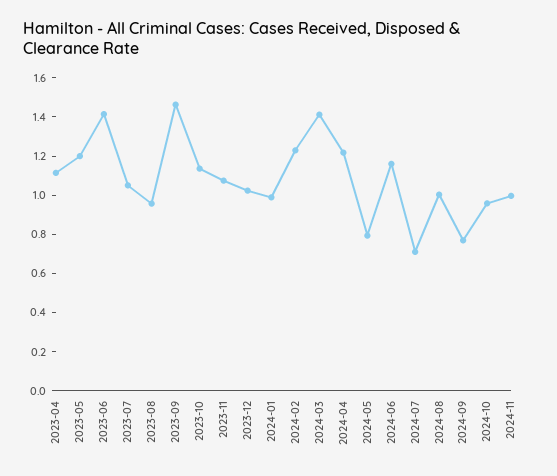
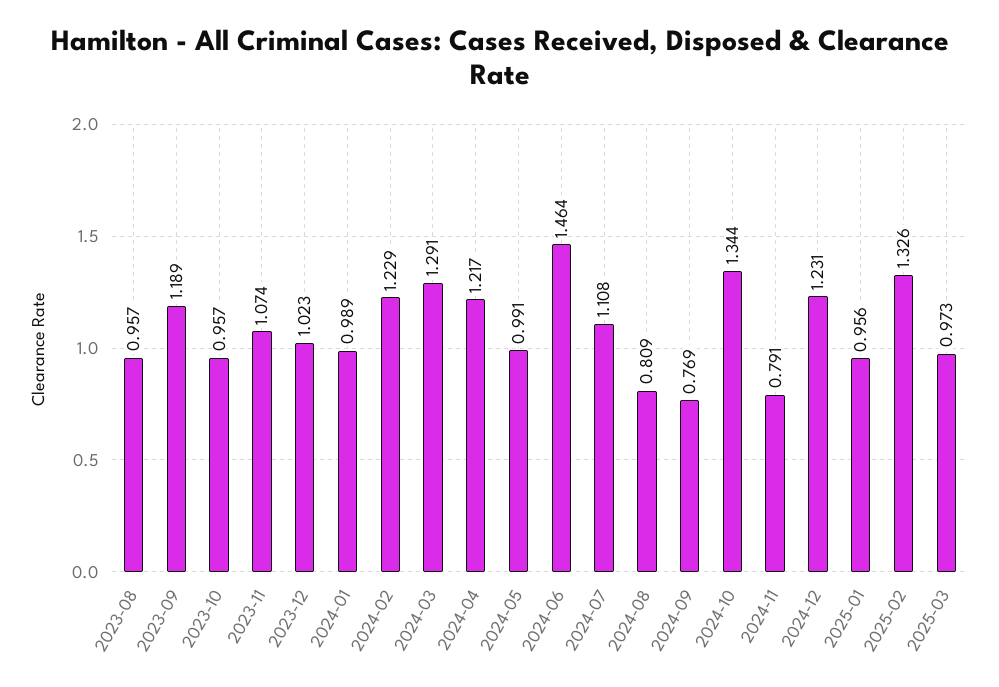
2023-04: 1.1 -> none
2023-05: 1.2 -> none
2023-06: 1.4 -> none
2023-07: 1.05 -> none
2023-09: 1.45 -> 1.189
2023-10: 1.15 -> 0.957
2024-03: 1.4 -> 1.291
2024-05: 0.8 -> 0.991
2024-06: 1.15 -> 1.464
2024-07: 0.7 -> 1.108
2024-08: 1 -> 0.809
2024-10: 0.95 -> 1.344
2024-11: 1 -> 0.791
2024-12: none -> 1.231
2025-01: none -> 0.956
2025-02: none -> 1.326
2025-03: none -> 0.973

